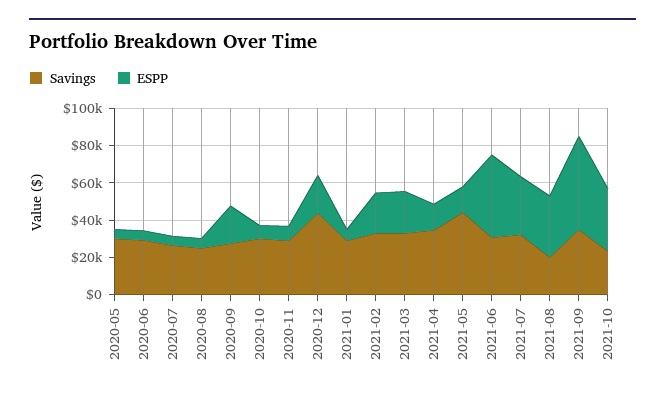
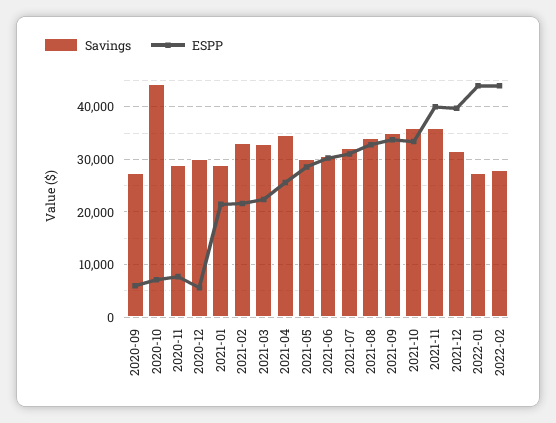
Savings, 2020-05: 30000 -> none
ESPP, 2020-05: 5000 -> none
Savings, 2020-06: 30000 -> none
ESPP, 2020-06: 5000 -> none
Savings, 2020-07: 25000 -> none
ESPP, 2020-07: 5000 -> none
Savings, 2020-08: 25000 -> none
ESPP, 2020-08: 5000 -> none
ESPP, 2020-09: 20000 -> 6000
Savings, 2020-10: 30000 -> 44000
Savings, 2020-12: 45000 -> 30000
ESPP, 2020-12: 20000 -> 6000
ESPP, 2021-01: 5000 -> 22000
ESPP, 2021-04: 15000 -> 26000
Savings, 2021-05: 45000 -> 30000
ESPP, 2021-05: 15000 -> 28000
ESPP, 2021-06: 45000 -> 30000
Savings, 2021-08: 20000 -> 34000
ESPP, 2021-09: 50000 -> 34000
Savings, 2021-10: 25000 -> 36000
Savings, 2021-11: none -> 36000
ESPP, 2021-11: none -> 40000
Savings, 2021-12: none -> 32000
ESPP, 2021-12: none -> 40000
Savings, 2022-01: none -> 28000
ESPP, 2022-01: none -> 44000
Savings, 2022-02: none -> 28000
ESPP, 2022-02: none -> 44000

